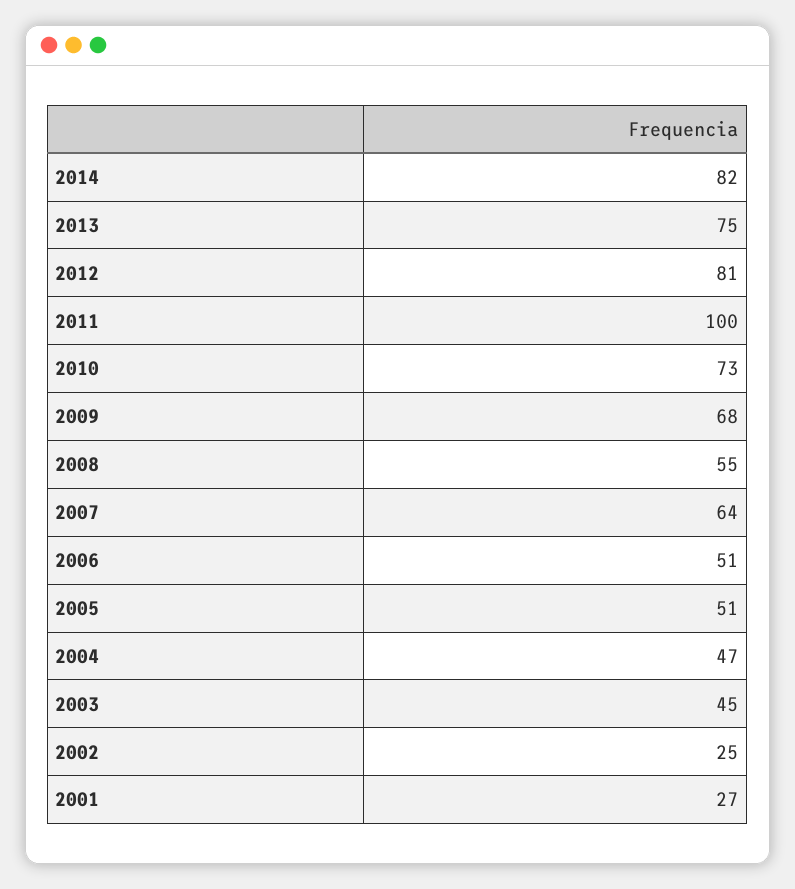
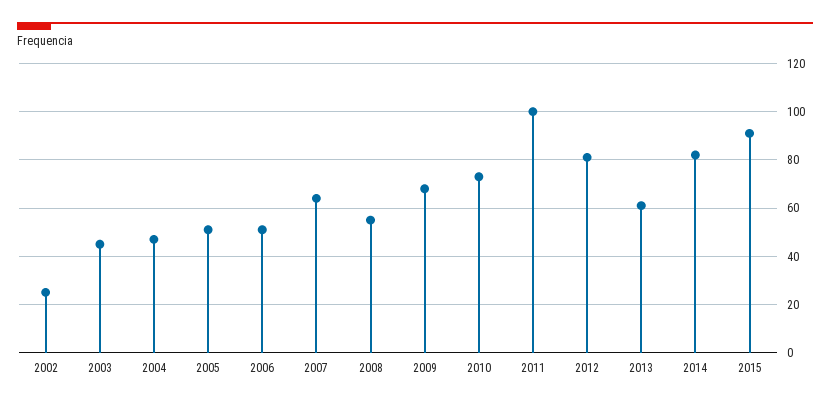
2013: 75 -> 60
2001: 27 -> none
2015: none -> 90

